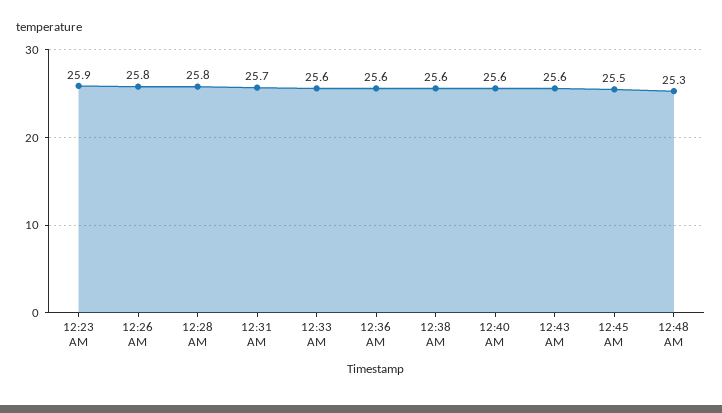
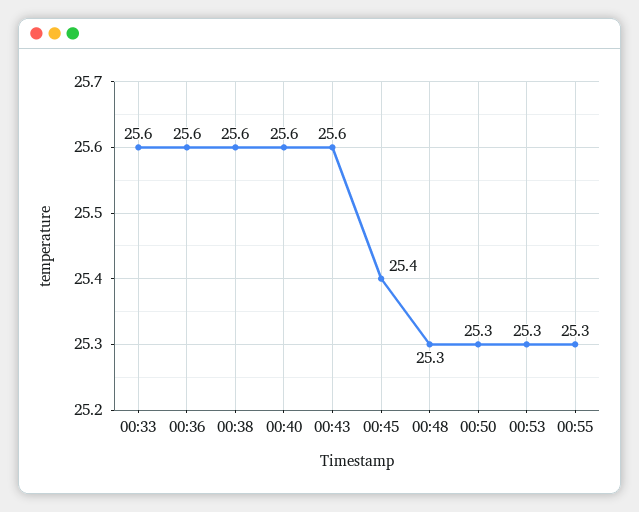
12:23 AM: 25.9 -> none
12:26 AM: 25.8 -> none
12:28 AM: 25.8 -> none
12:31 AM: 25.7 -> none
12:45 AM: 25.5 -> 25.4
00:50: none -> 25.3
00:53: none -> 25.3
00:55: none -> 25.3

